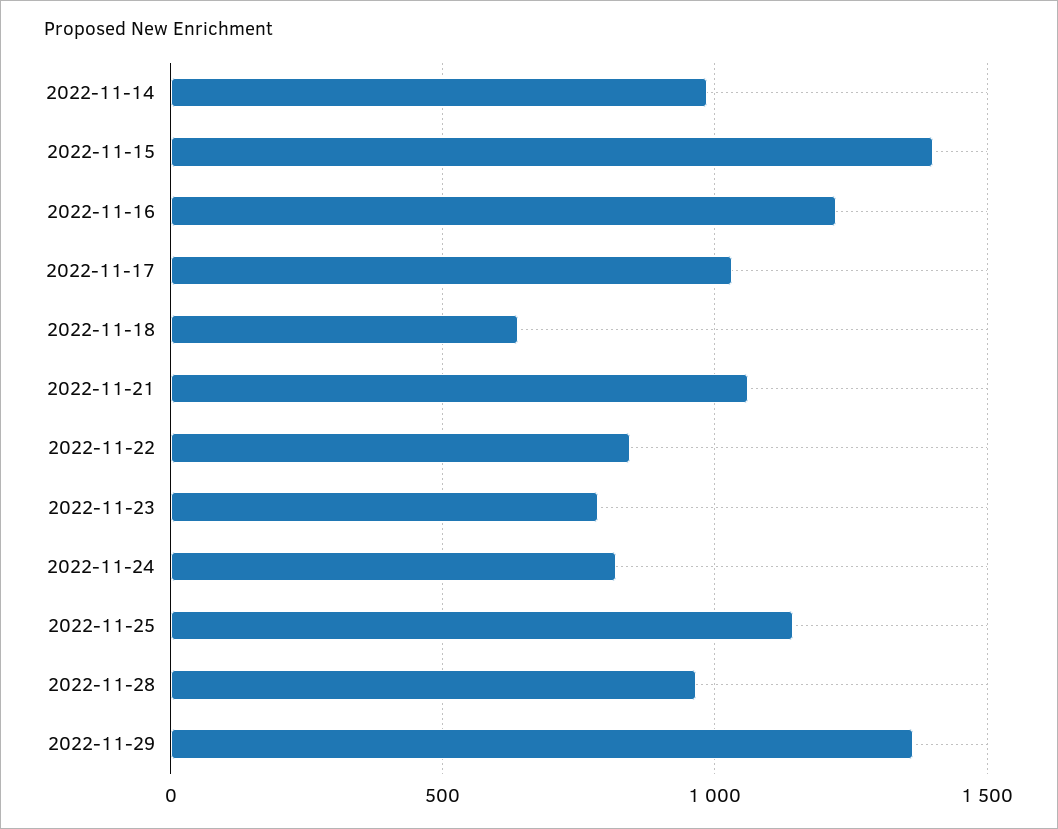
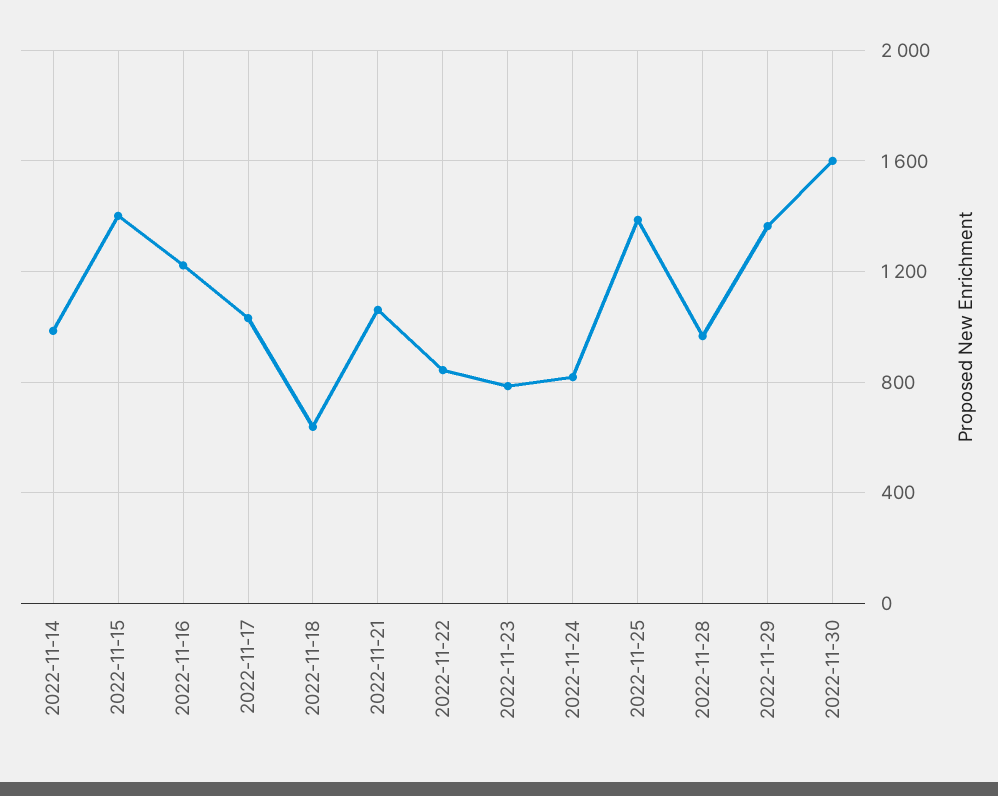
2022-11-25: 1150 -> 1400
2022-11-30: none -> 1600

